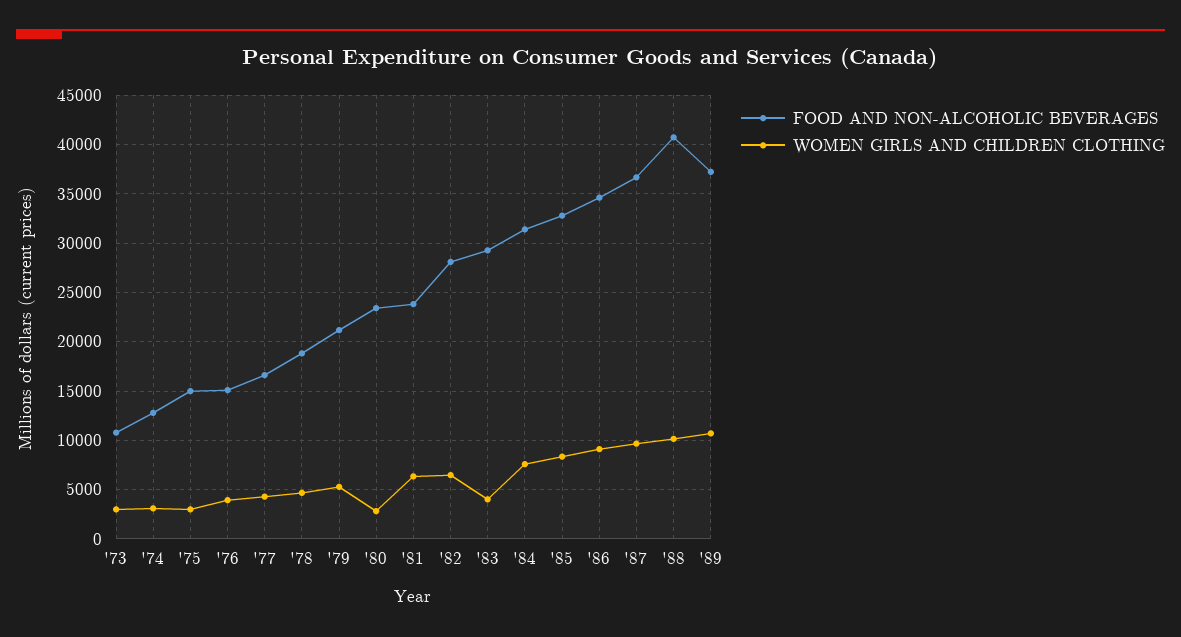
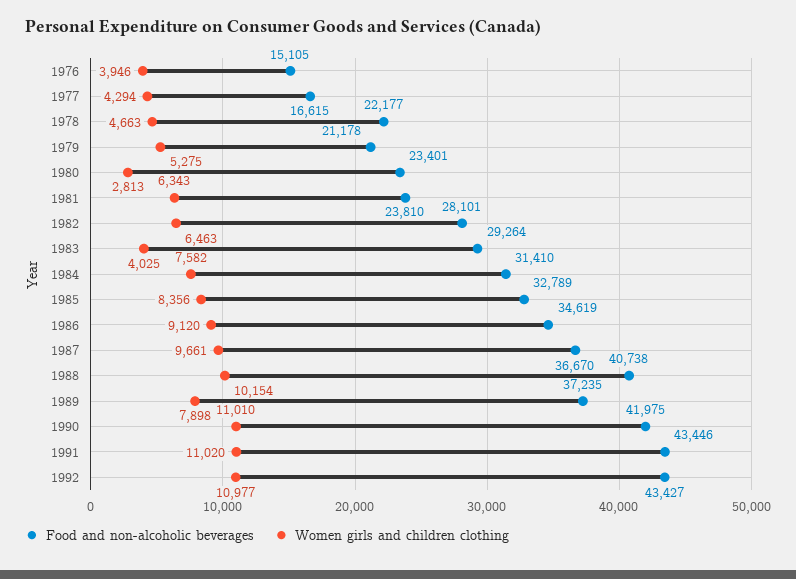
FOOD AND NON-ALCOHOLIC BEVERAGES, '73: 11000 -> none
WOMEN GIRLS AND CHILDREN CLOTHING, '73: 3000 -> none
FOOD AND NON-ALCOHOLIC BEVERAGES, '74: 13000 -> none
WOMEN GIRLS AND CHILDREN CLOTHING, '74: 3000 -> none
FOOD AND NON-ALCOHOLIC BEVERAGES, '75: 15000 -> none
WOMEN GIRLS AND CHILDREN CLOTHING, '75: 3000 -> none
FOOD AND NON-ALCOHOLIC BEVERAGES, '78: 19000 -> 22177
WOMEN GIRLS AND CHILDREN CLOTHING, '89: 11000 -> 7898
FOOD AND NON-ALCOHOLIC BEVERAGES, 1990: none -> 41975
WOMEN GIRLS AND CHILDREN CLOTHING, 1990: none -> 11010
FOOD AND NON-ALCOHOLIC BEVERAGES, 1991: none -> 43446
WOMEN GIRLS AND CHILDREN CLOTHING, 1991: none -> 11020
FOOD AND NON-ALCOHOLIC BEVERAGES, 1992: none -> 43427
WOMEN GIRLS AND CHILDREN CLOTHING, 1992: none -> 10977

